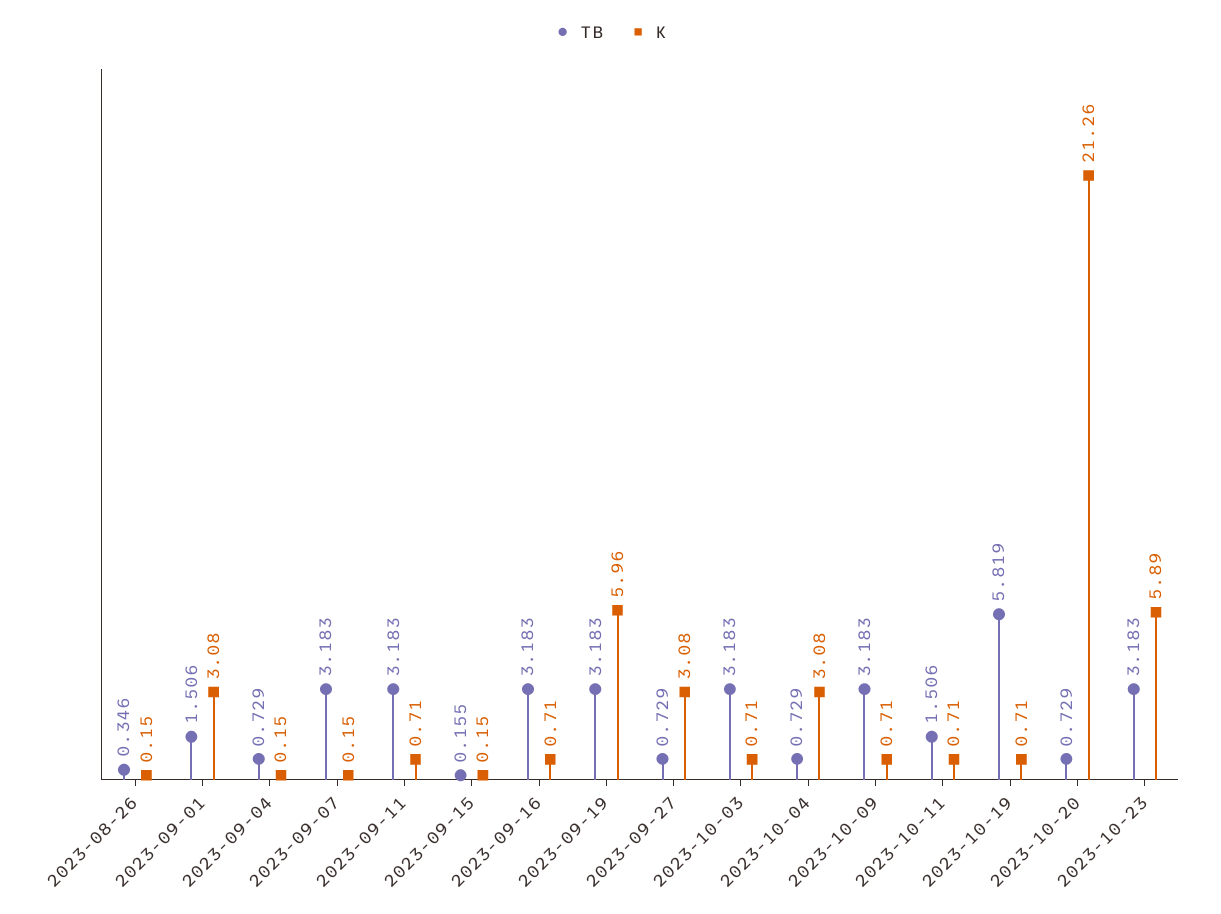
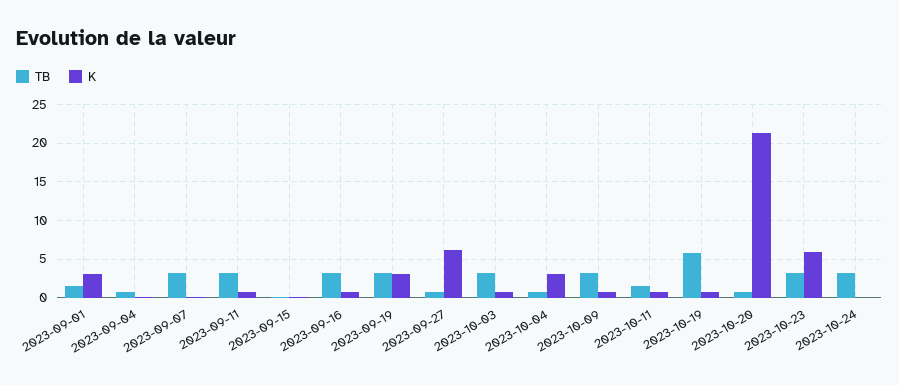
TB, 2023-08-26: 0.346 -> none
K, 2023-08-26: 0.15 -> none
K, 2023-09-19: 5.96 -> 3
K, 2023-09-27: 3.08 -> 6
TB, 2023-10-24: none -> 3
K, 2023-10-24: none -> 0

